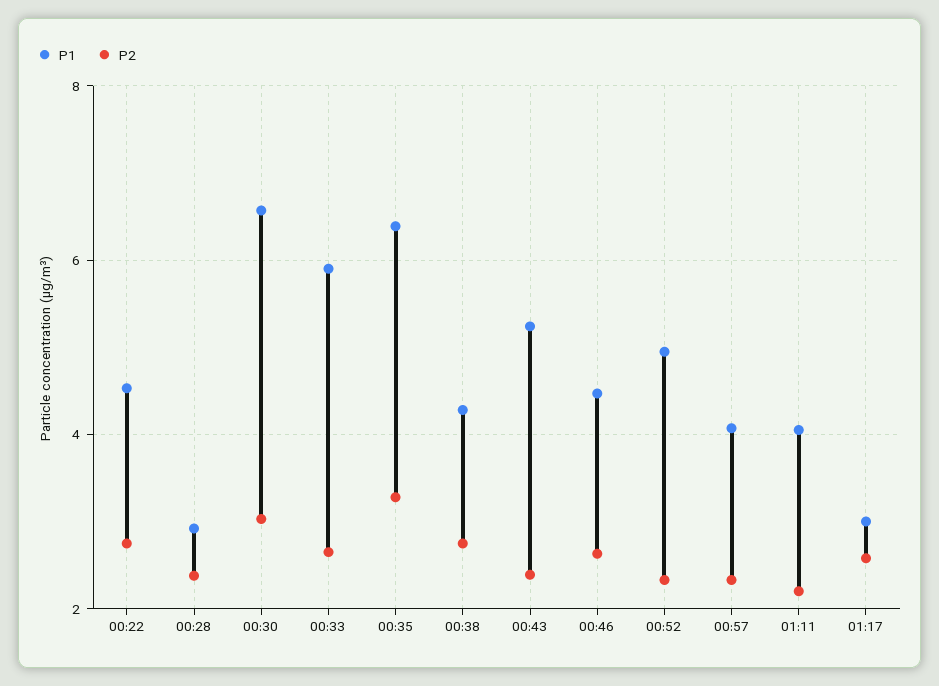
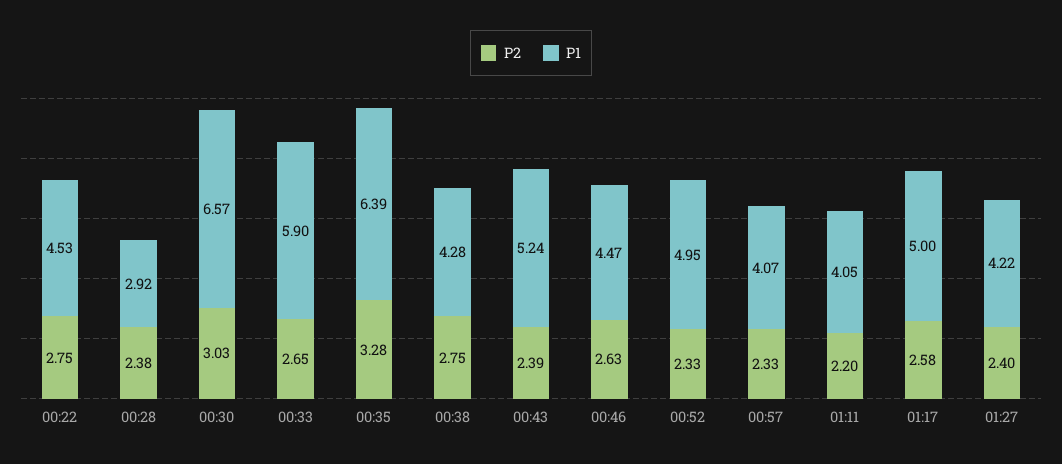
P1, 01:17: 3 -> 5
P2, 01:27: none -> 2.4
P1, 01:27: none -> 4.22

